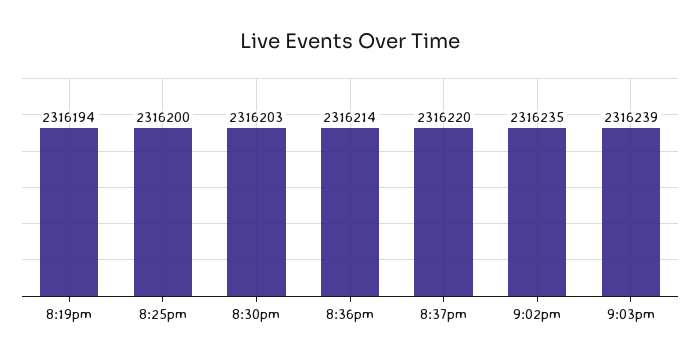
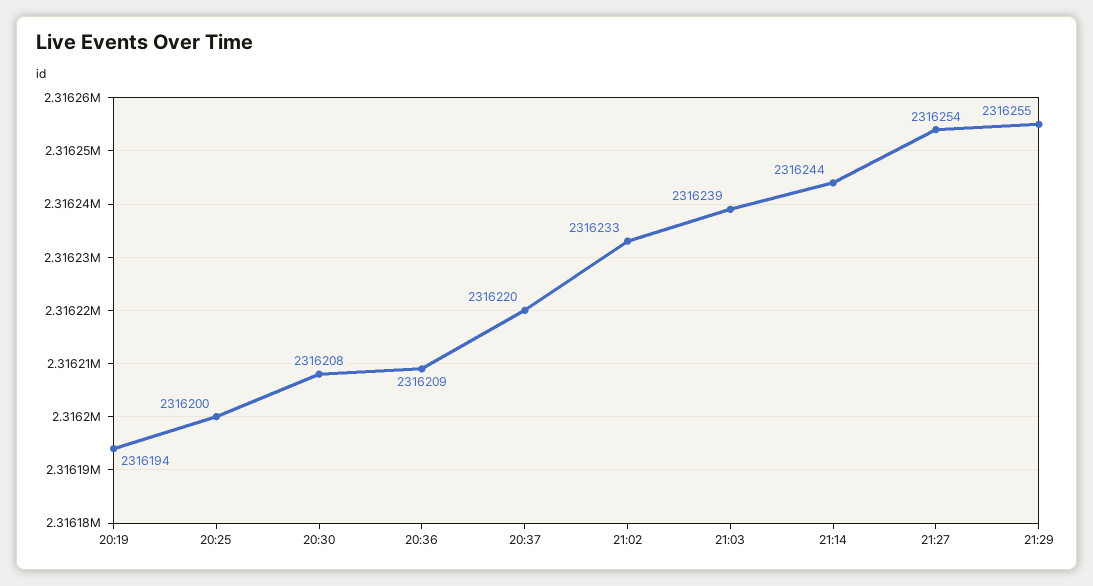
8:30pm: 2316203 -> 2316208
8:36pm: 2316214 -> 2316209
9:02pm: 2316235 -> 2316233
21:14: none -> 2316244
21:27: none -> 2316254
21:29: none -> 2316255

